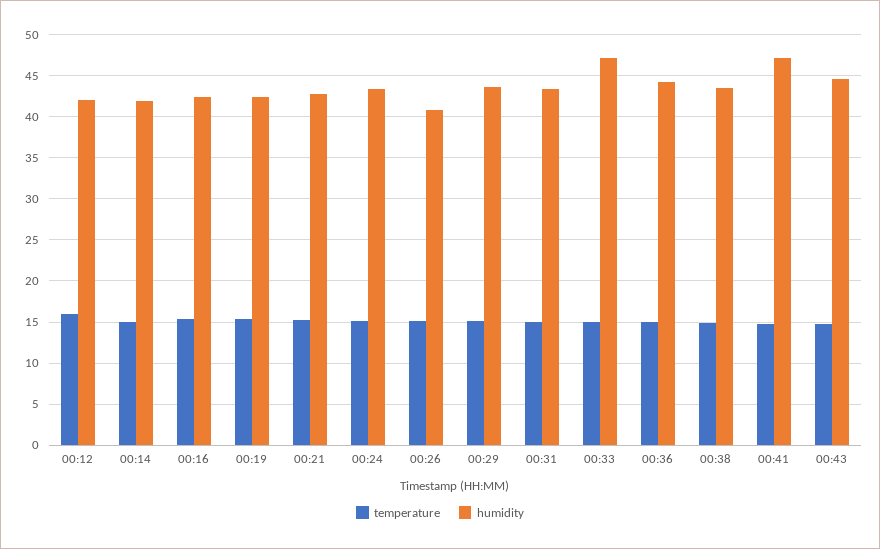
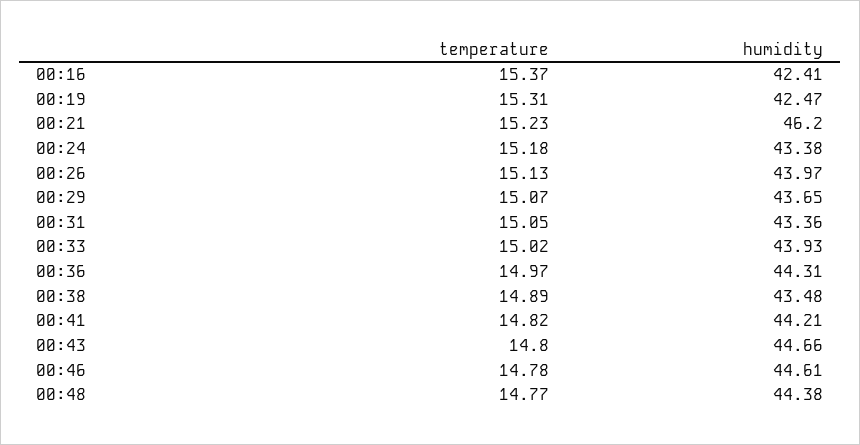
temperature, 00:12: 16 -> none
humidity, 00:12: 42 -> none
temperature, 00:14: 15 -> none
humidity, 00:14: 42 -> none
humidity, 00:21: 43 -> 46.2
humidity, 00:26: 41 -> 43.97
humidity, 00:33: 47 -> 43.93
humidity, 00:41: 47 -> 44.21
temperature, 00:46: none -> 14.78
humidity, 00:46: none -> 44.61
temperature, 00:48: none -> 14.77
humidity, 00:48: none -> 44.38

